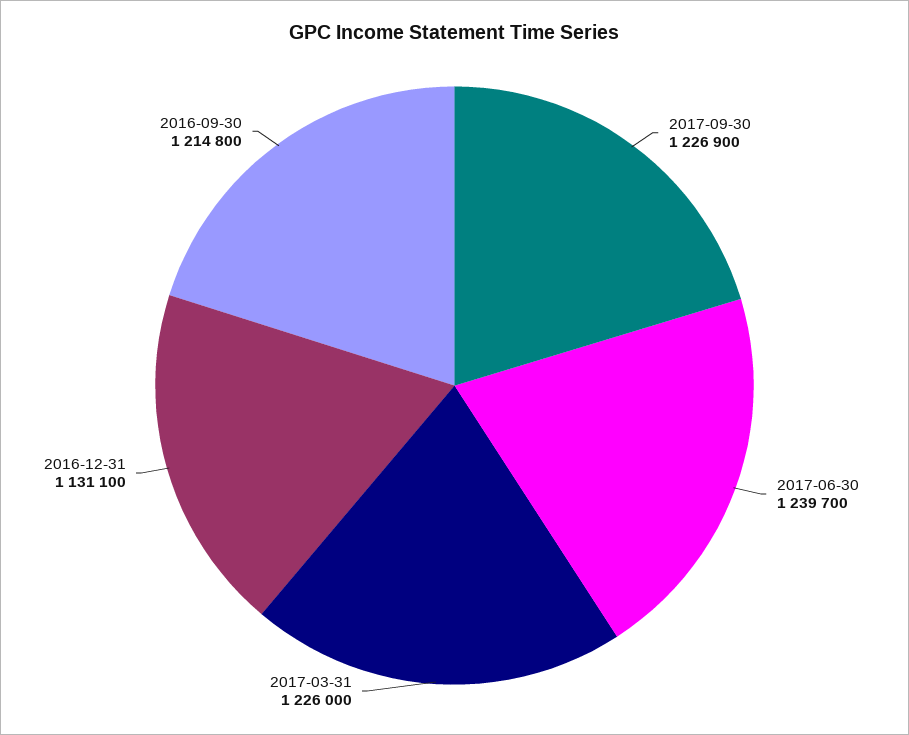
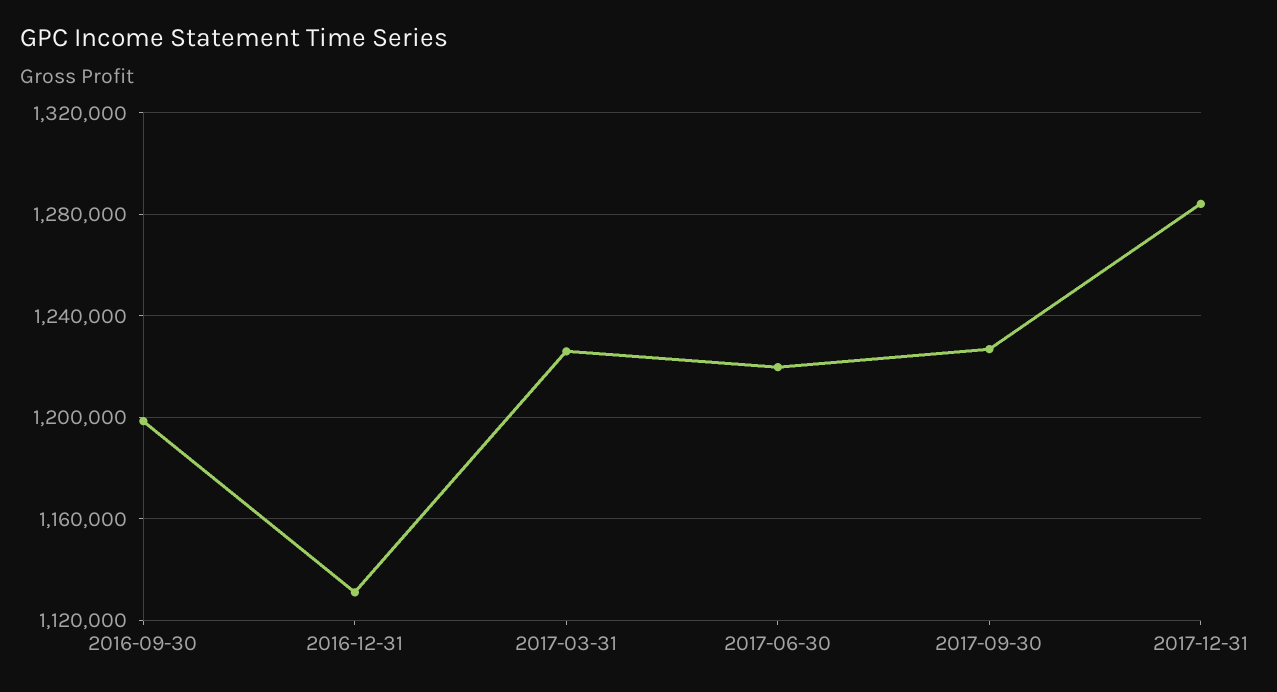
2017-06-30: 1239700 -> 1220000
2016-09-30: 1214800 -> 1200000
2017-12-31: none -> 1285000

